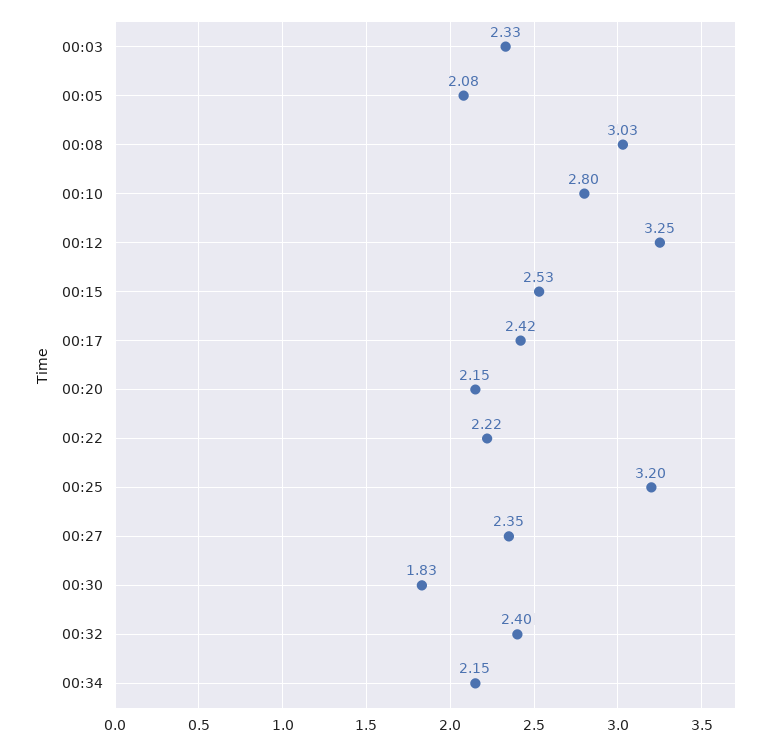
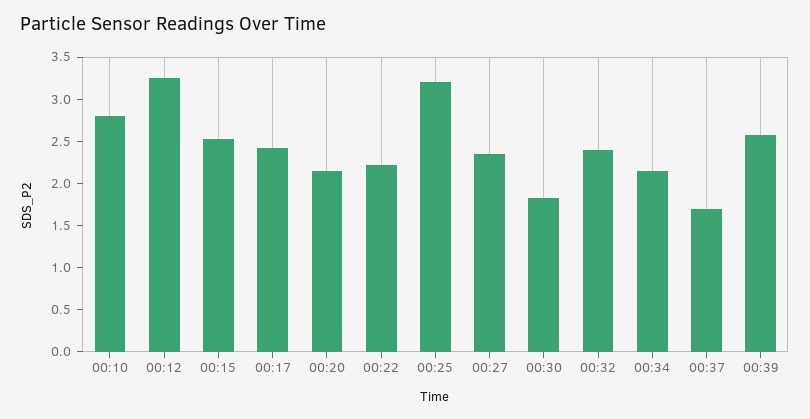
00:03: 2.33 -> none
00:05: 2.08 -> none
00:08: 3.03 -> none
00:37: none -> 1.7
00:39: none -> 2.6

